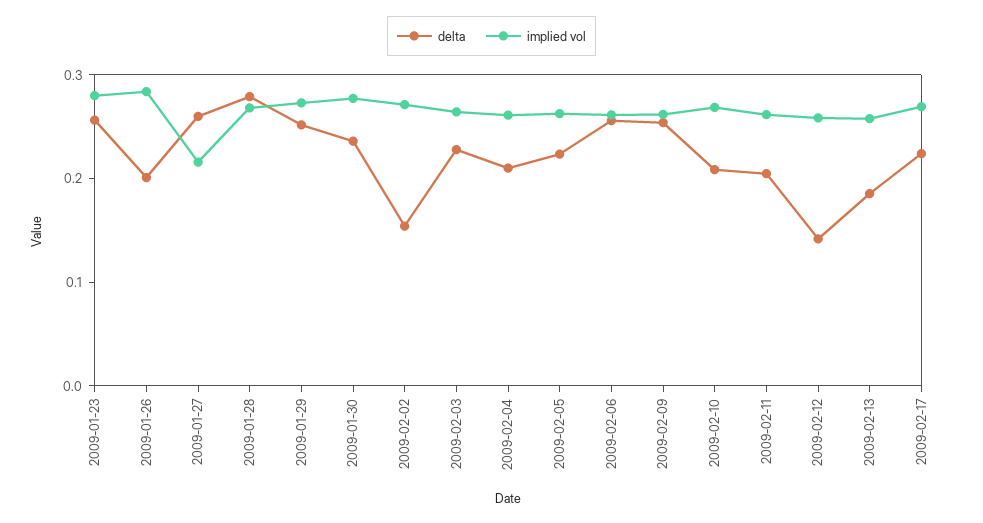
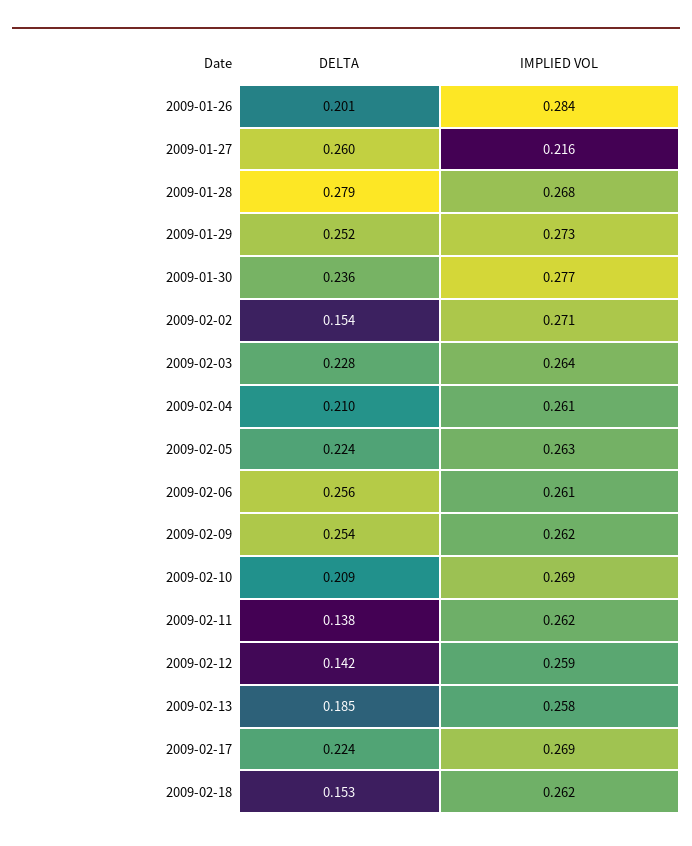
delta, 2009-01-23: 0.26 -> none
implied vol, 2009-01-23: 0.28 -> none
delta, 2009-02-11: 0.2 -> 0.138
delta, 2009-02-18: none -> 0.153
implied vol, 2009-02-18: none -> 0.262

